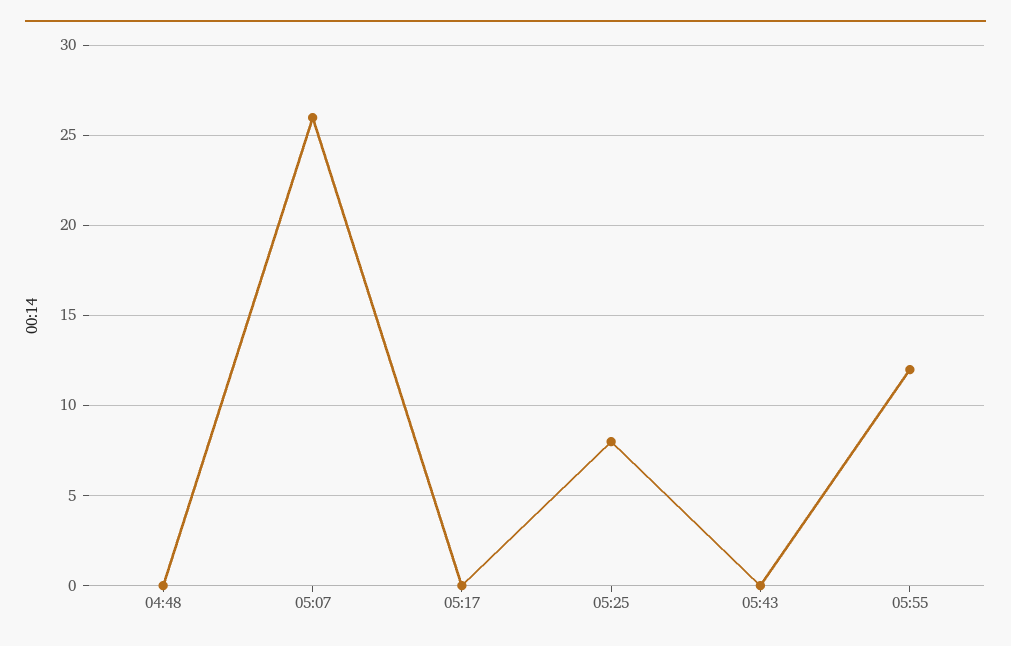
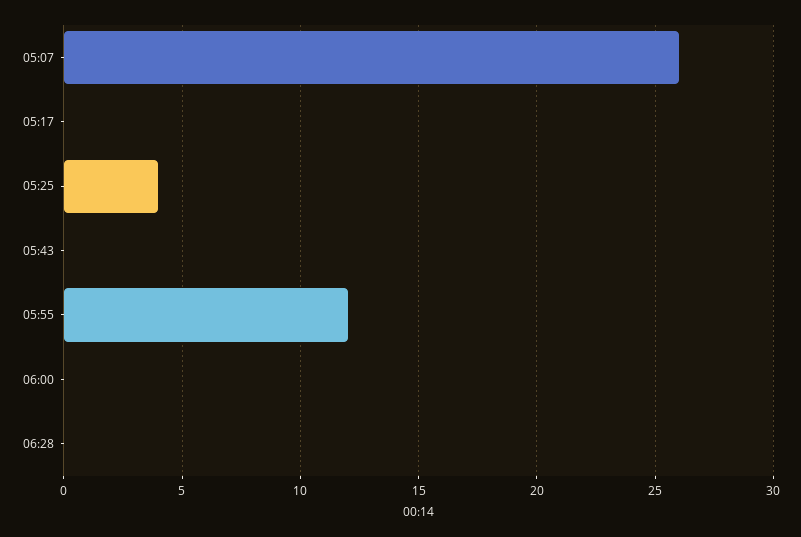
04:48: 0 -> none
05:25: 8 -> 4
06:00: none -> 0
06:28: none -> 0

